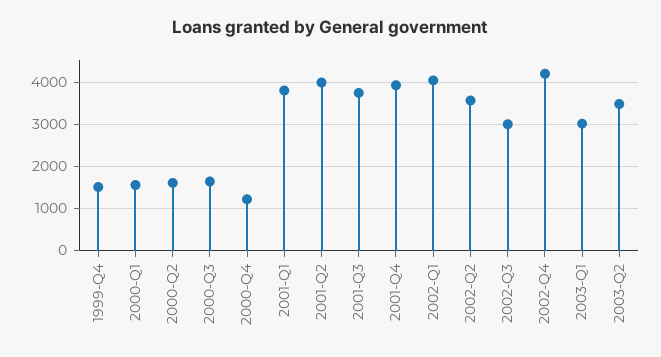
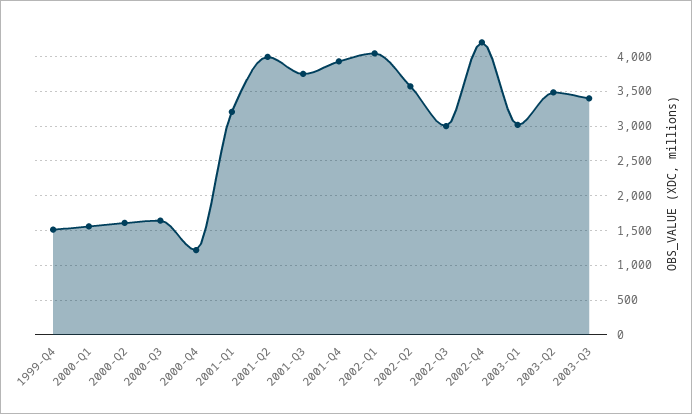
2001-Q1: 3800 -> 3200
2003-Q3: none -> 3400

